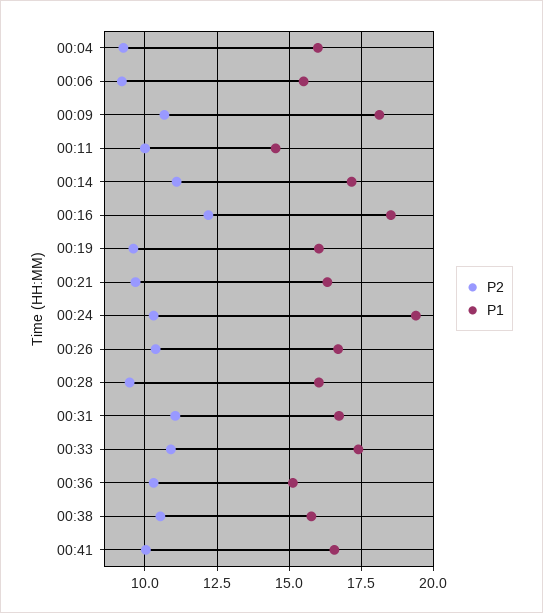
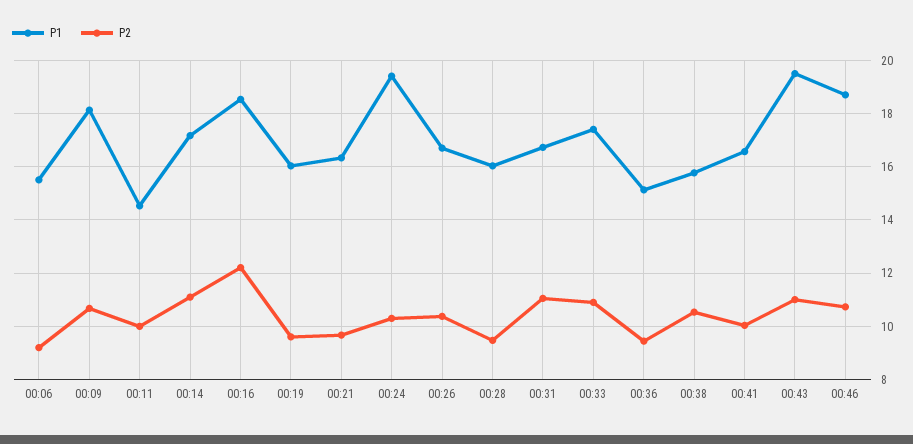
P2, 00:04: 9.25 -> none
P1, 00:04: 16 -> none
P2, 00:36: 10.25 -> 9.5
P1, 00:43: none -> 19.5
P2, 00:43: none -> 11
P1, 00:46: none -> 18.75
P2, 00:46: none -> 10.75

